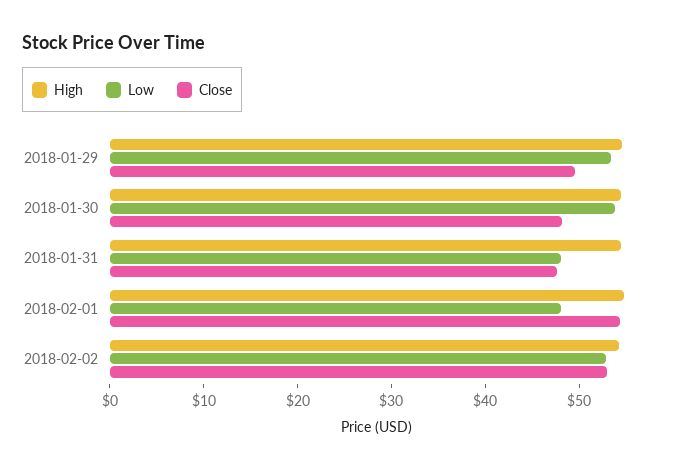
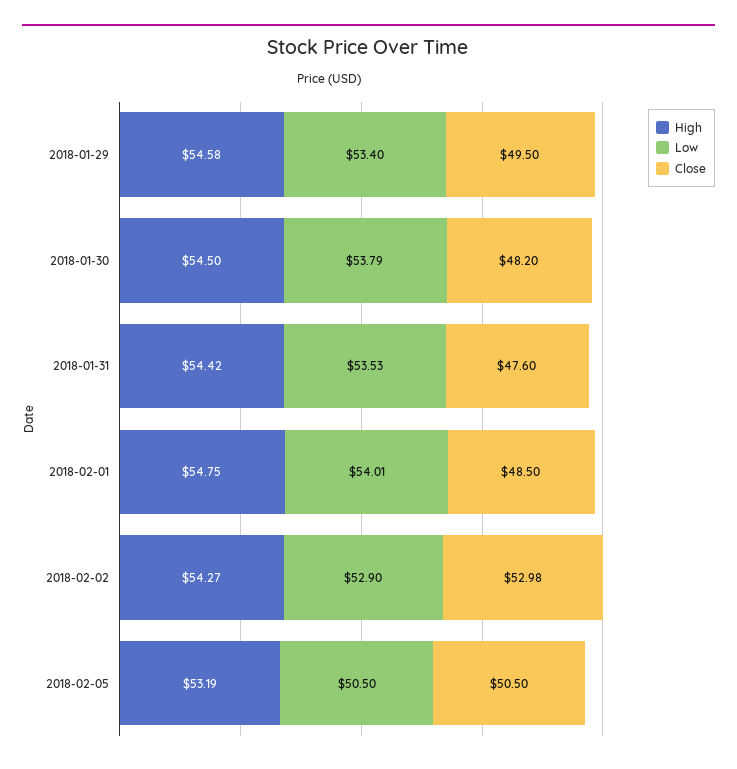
Low, 2018-01-31: 48 -> 53.53
Low, 2018-02-01: 48 -> 54.01
Close, 2018-02-01: 54 -> 48.5
High, 2018-02-05: none -> 53.19
Low, 2018-02-05: none -> 50.5
Close, 2018-02-05: none -> 50.5

